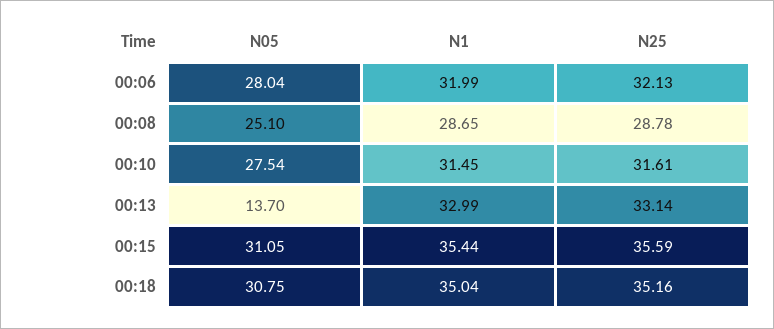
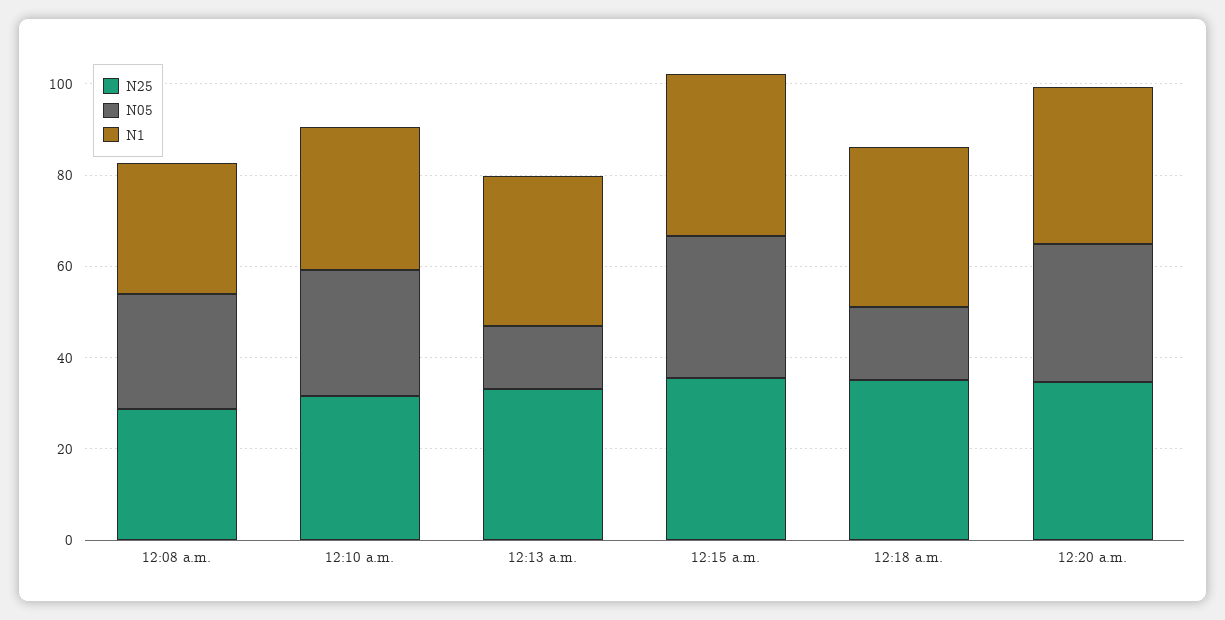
N05, 00:06: 28.04 -> none
N1, 00:06: 31.99 -> none
N25, 00:06: 32.13 -> none
N05, 00:18: 30.75 -> 15
N25, 12:20 a.m.: none -> 35
N05, 12:20 a.m.: none -> 30
N1, 12:20 a.m.: none -> 35

